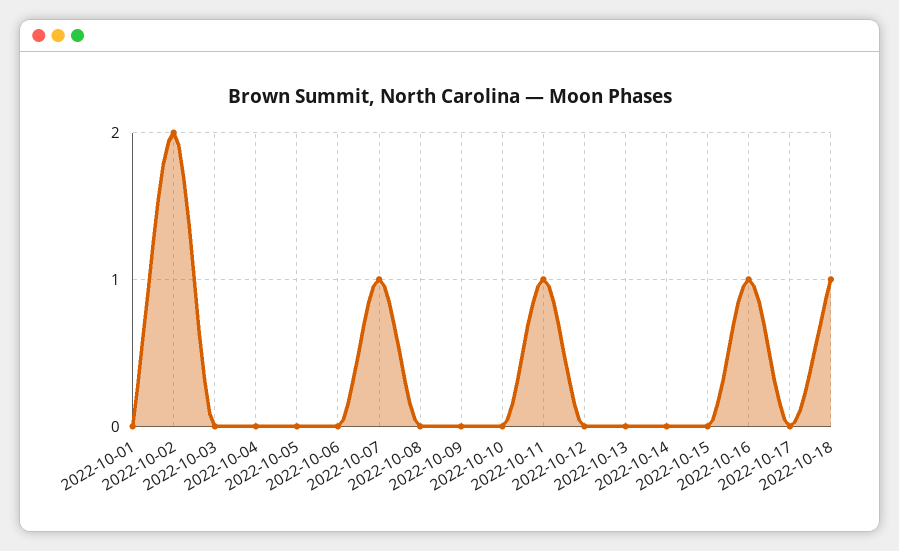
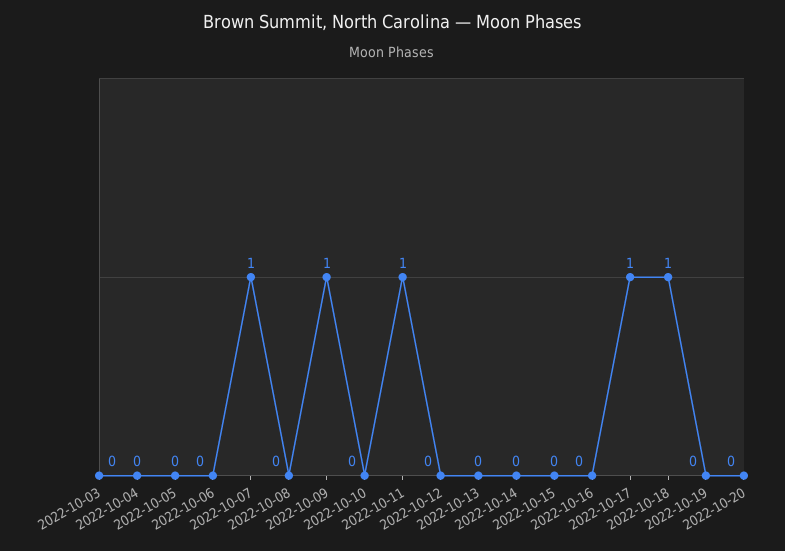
2022-10-01: 0 -> none
2022-10-02: 2 -> none
2022-10-09: 0 -> 1
2022-10-16: 1 -> 0
2022-10-17: 0 -> 1
2022-10-19: none -> 0
2022-10-20: none -> 0

